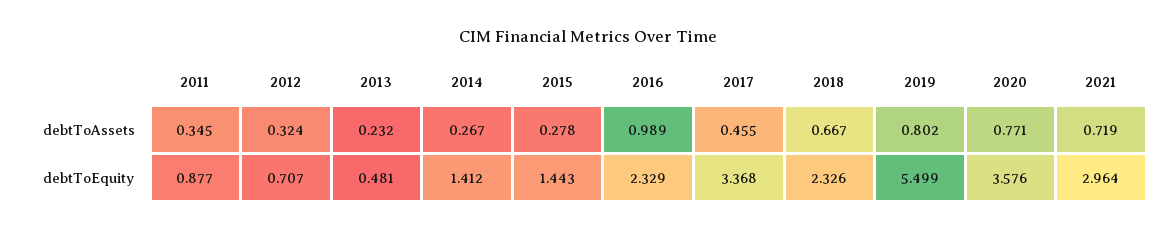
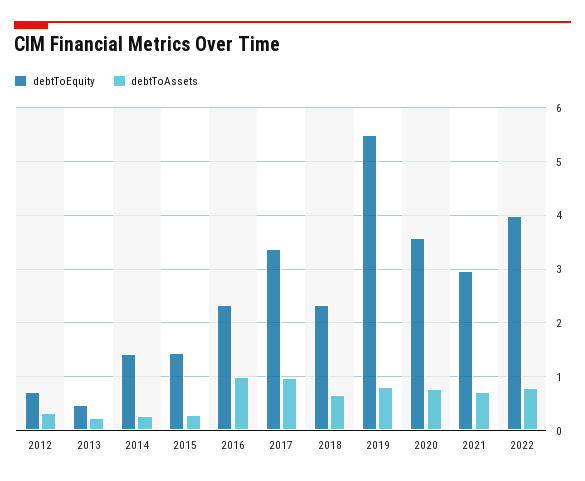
debtToAssets, 2011: 0.345 -> none
debtToAssets, 2017: 0.455 -> 1
debtToEquity, 2011: 0.877 -> none
debtToEquity, 2022: none -> 4
debtToAssets, 2022: none -> 0.8

